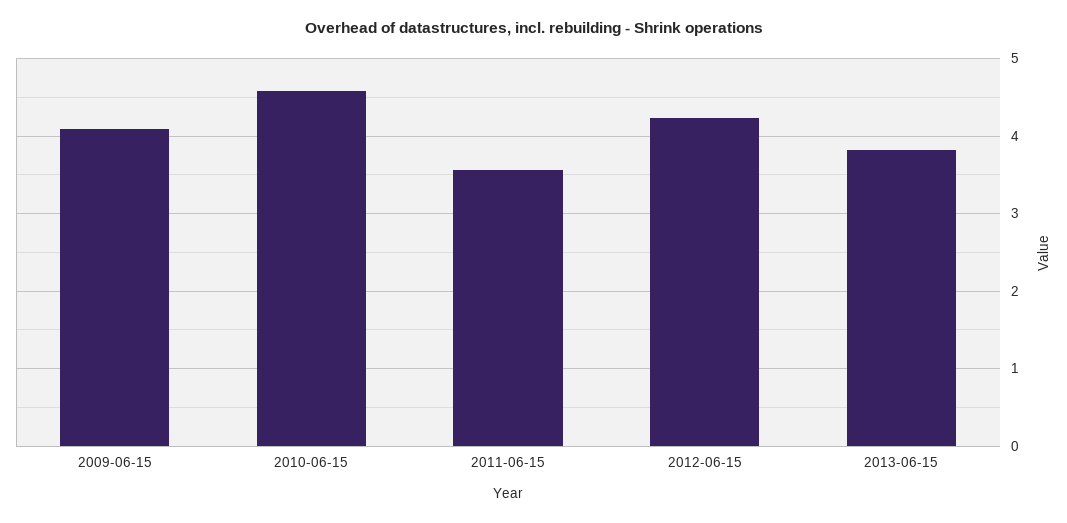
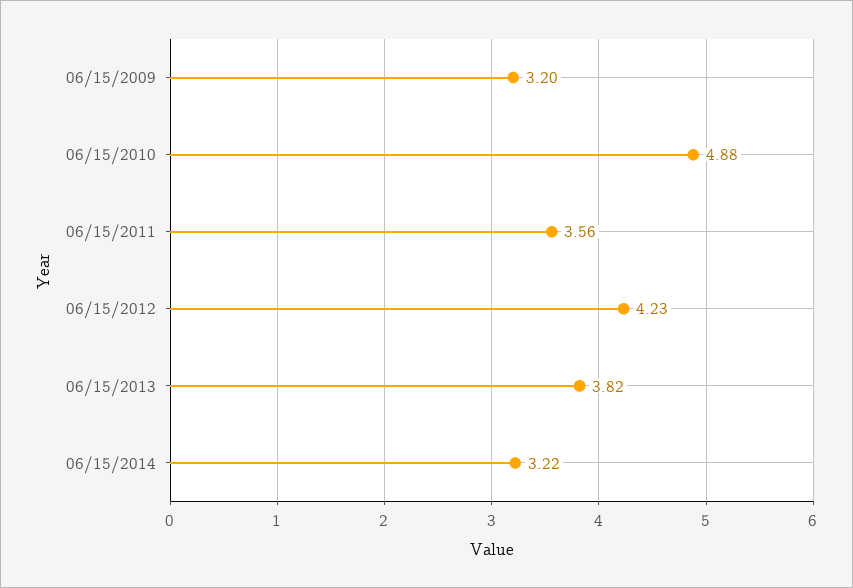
2009-06-15: 4.1 -> 3.2
2010-06-15: 4.6 -> 4.88
06/15/2014: none -> 3.22

